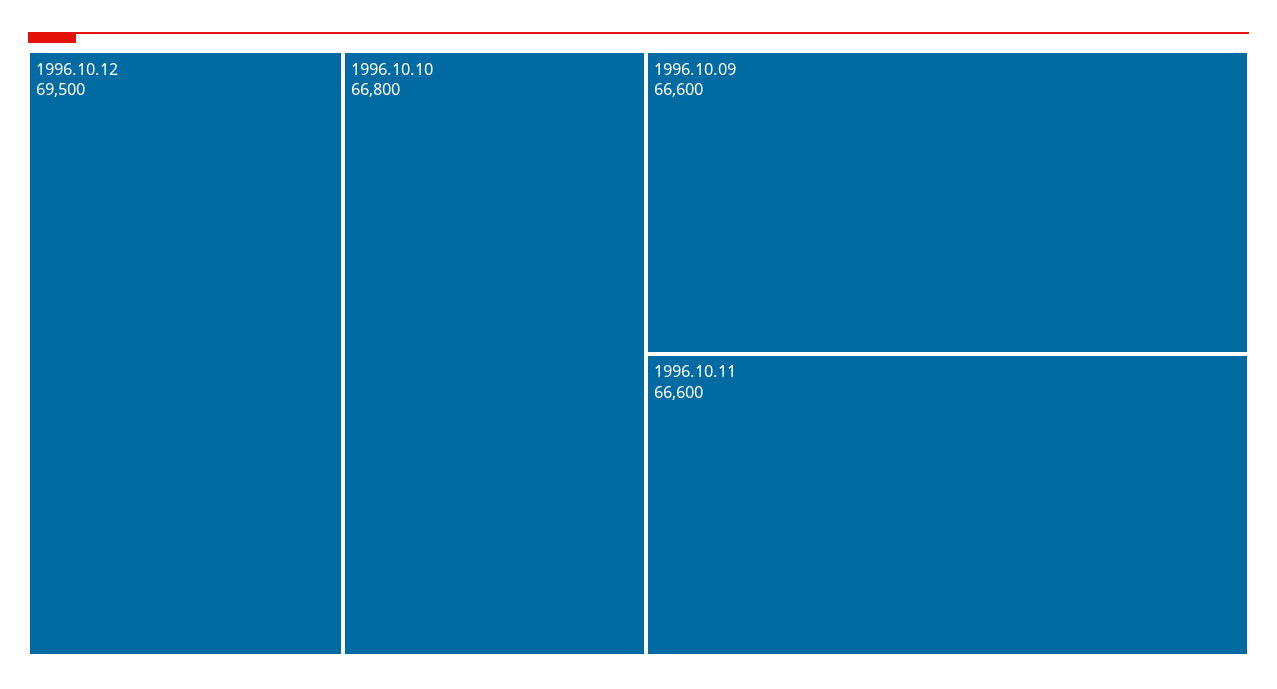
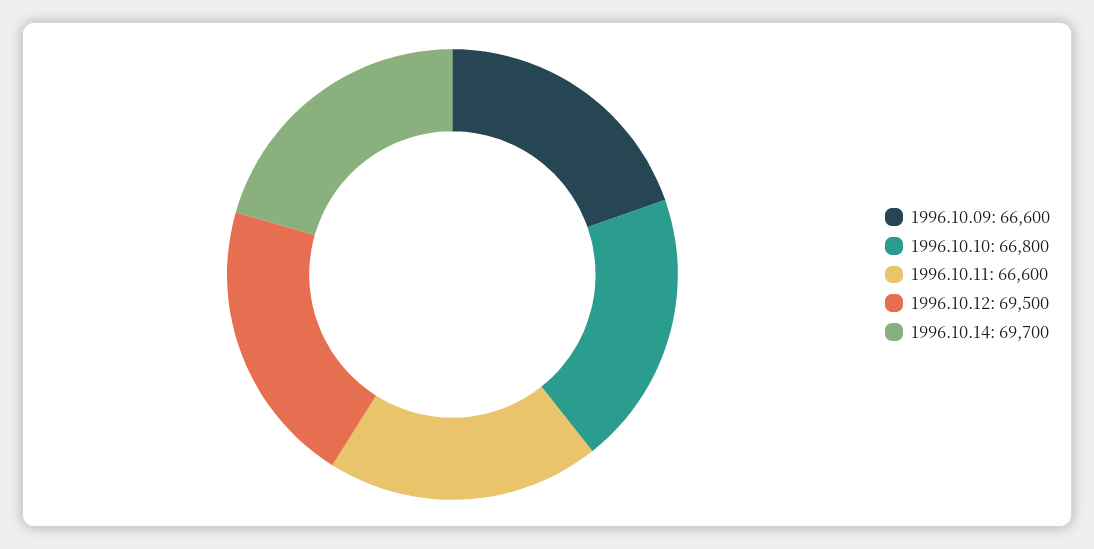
1996.10.14: none -> 69700

